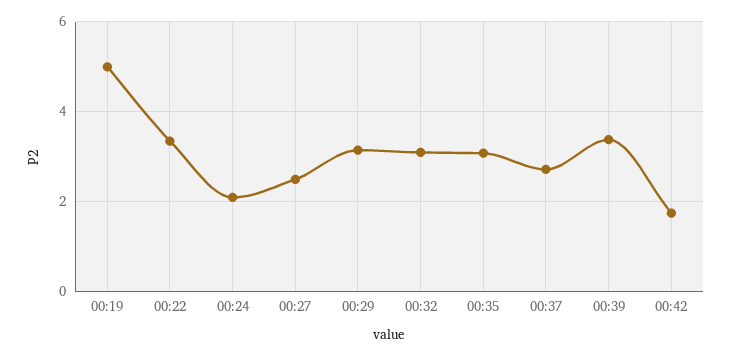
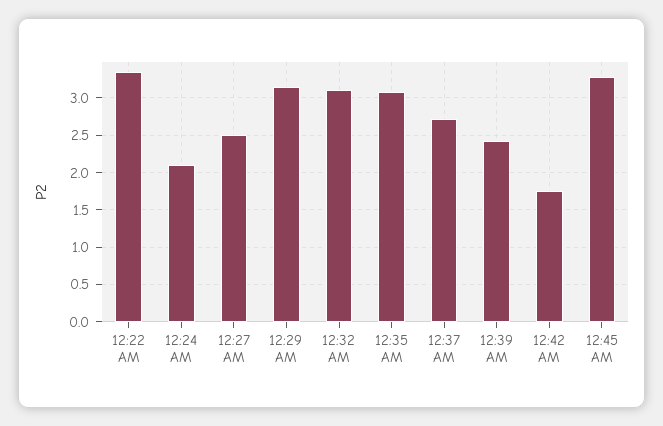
00:19: 5 -> none
00:39: 3.4 -> 2.4
12:45 AM: none -> 3.3

